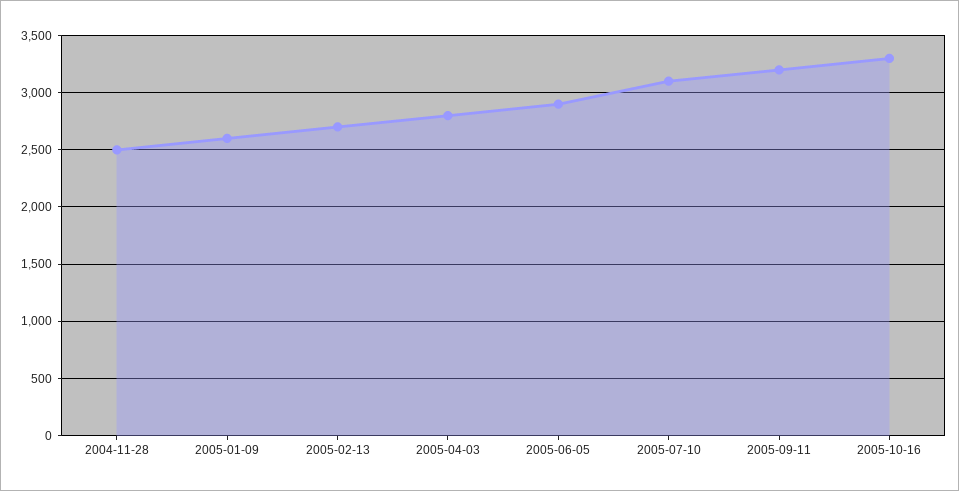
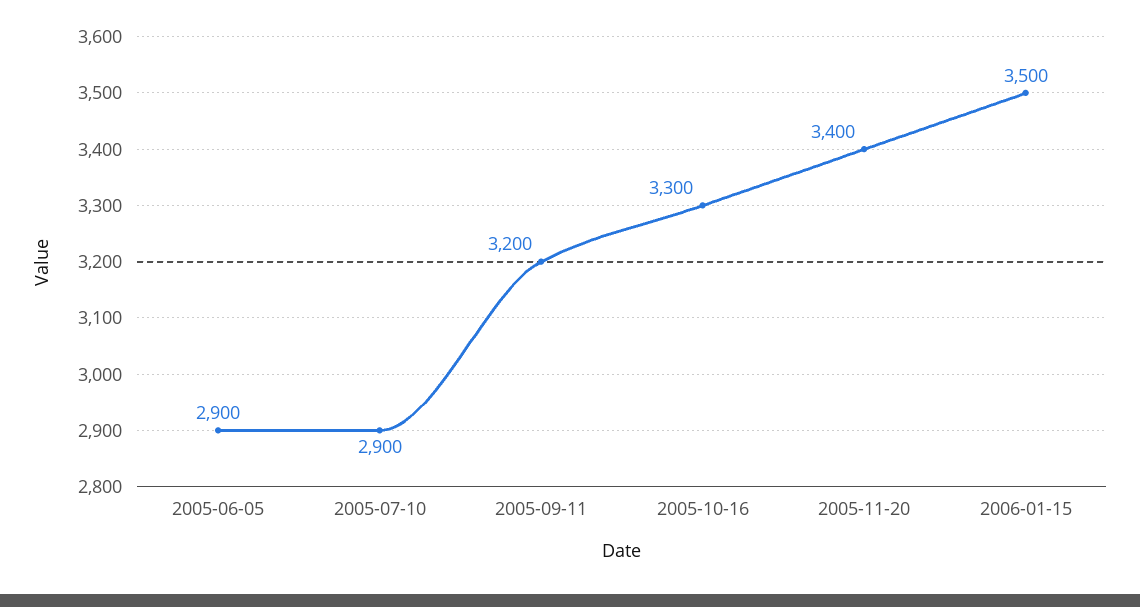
2004-11-28: 2500 -> none
2005-01-09: 2600 -> none
2005-02-13: 2700 -> none
2005-04-03: 2800 -> none
2005-07-10: 3100 -> 2900
2005-11-20: none -> 3400
2006-01-15: none -> 3500

